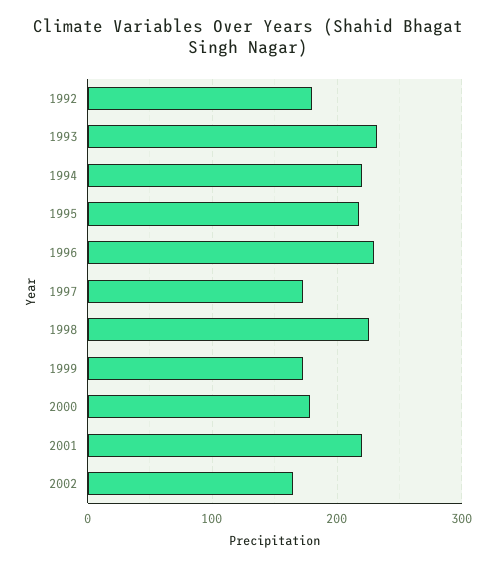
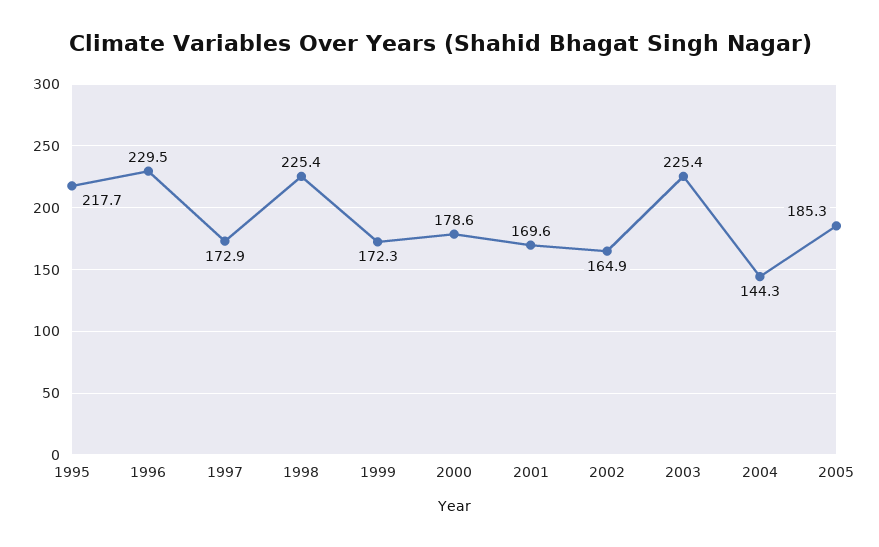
1992: 180 -> none
1993: 230 -> none
1994: 220 -> none
2001: 220 -> 169.6
2003: none -> 225.4
2004: none -> 144.3
2005: none -> 185.3

